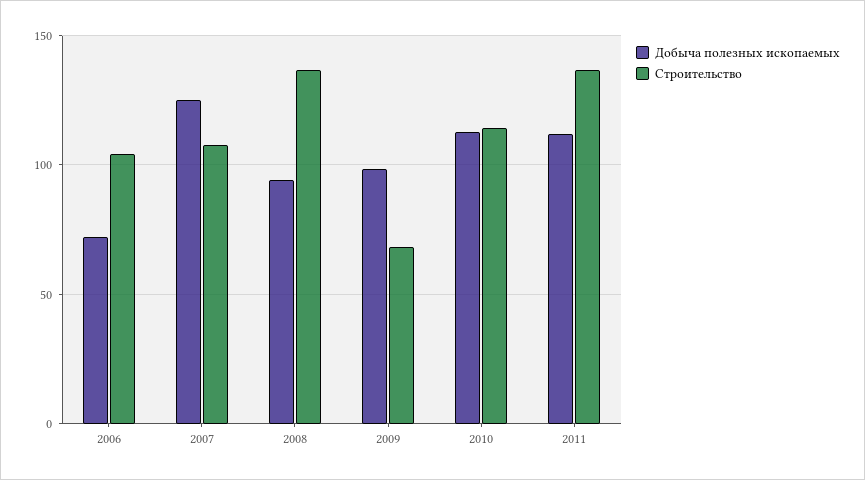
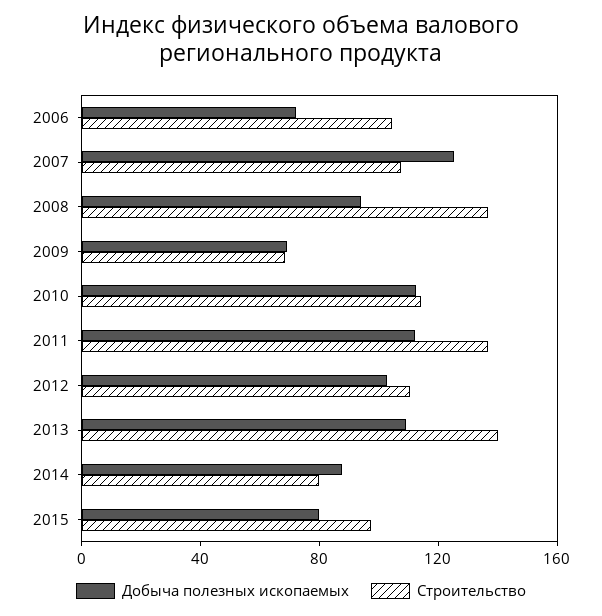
Добыча полезных ископаемых, 2009: 100 -> 70
Добыча полезных ископаемых, 2012: none -> 100
Строительство, 2012: none -> 110
Добыча полезных ископаемых, 2013: none -> 110
Строительство, 2013: none -> 140
Добыча полезных ископаемых, 2014: none -> 90
Строительство, 2014: none -> 80
Добыча полезных ископаемых, 2015: none -> 80
Строительство, 2015: none -> 100

